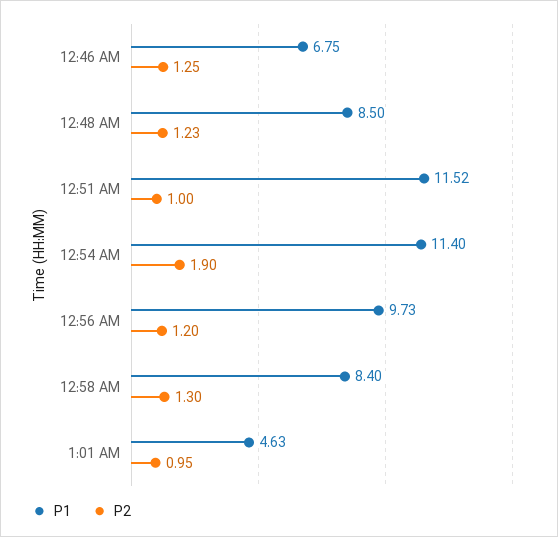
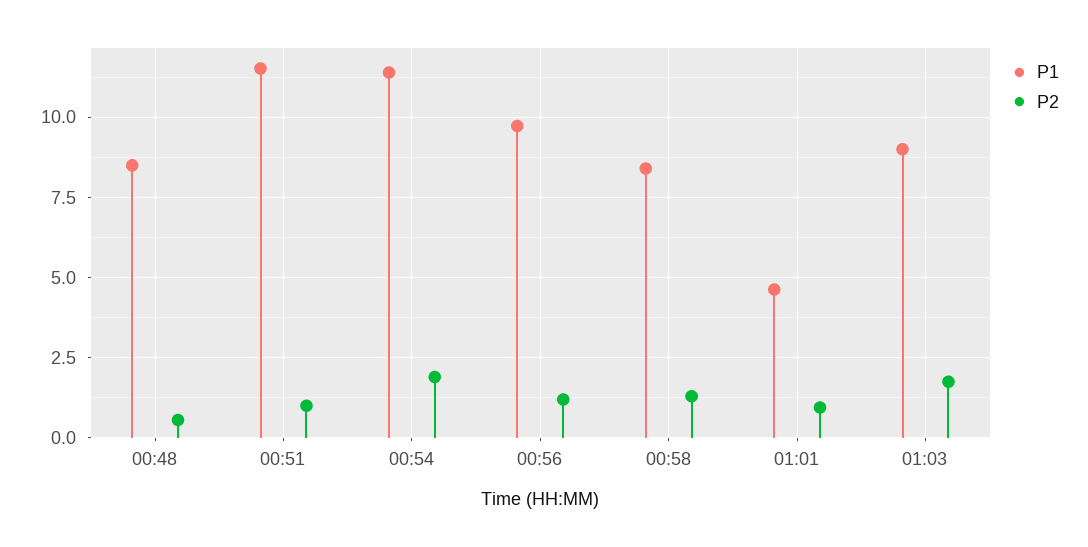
P1, 12:46 AM: 6.75 -> none
P2, 12:46 AM: 1.25 -> none
P2, 12:48 AM: 1.23 -> 0.5
P1, 01:03: none -> 9
P2, 01:03: none -> 1.75

